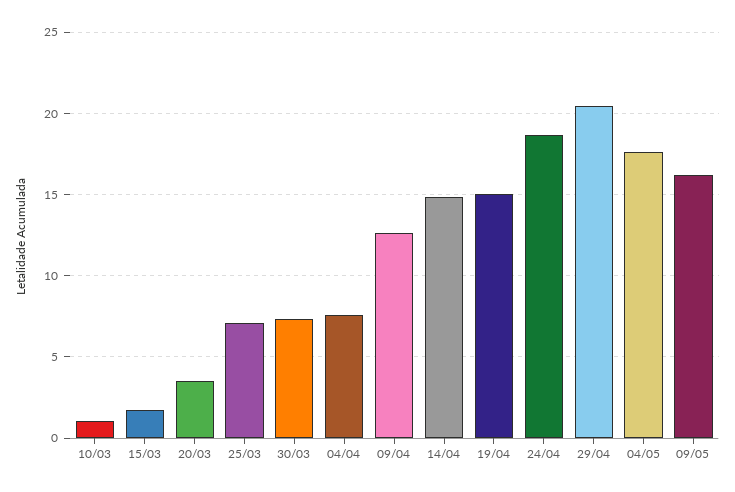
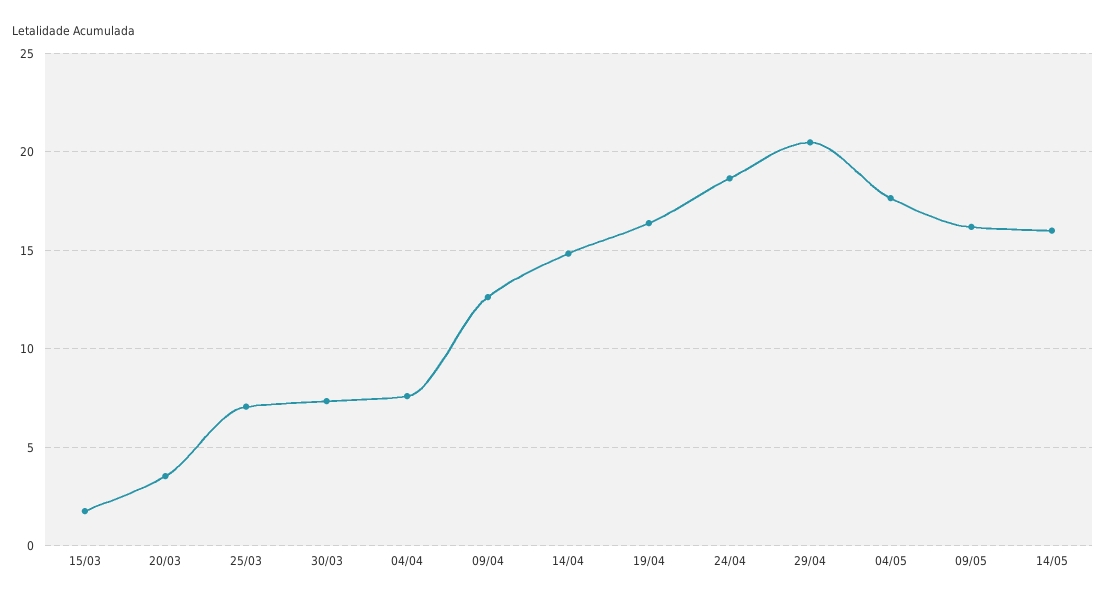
10/03: 1 -> none
19/04: 15 -> 16.5
14/05: none -> 16

